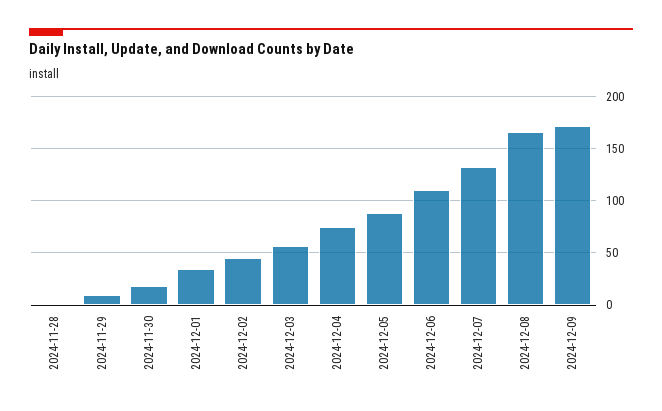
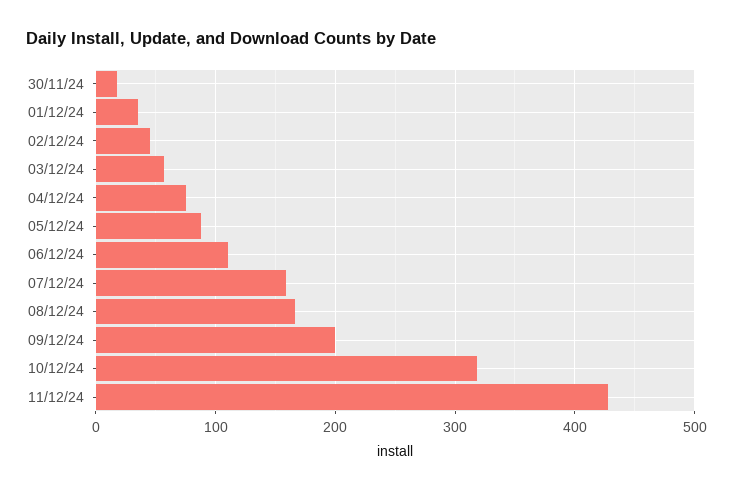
2024-11-28: 0 -> none
2024-11-29: 10 -> none
2024-12-07: 130 -> 160
2024-12-09: 170 -> 200
10/12/24: none -> 320
11/12/24: none -> 430

